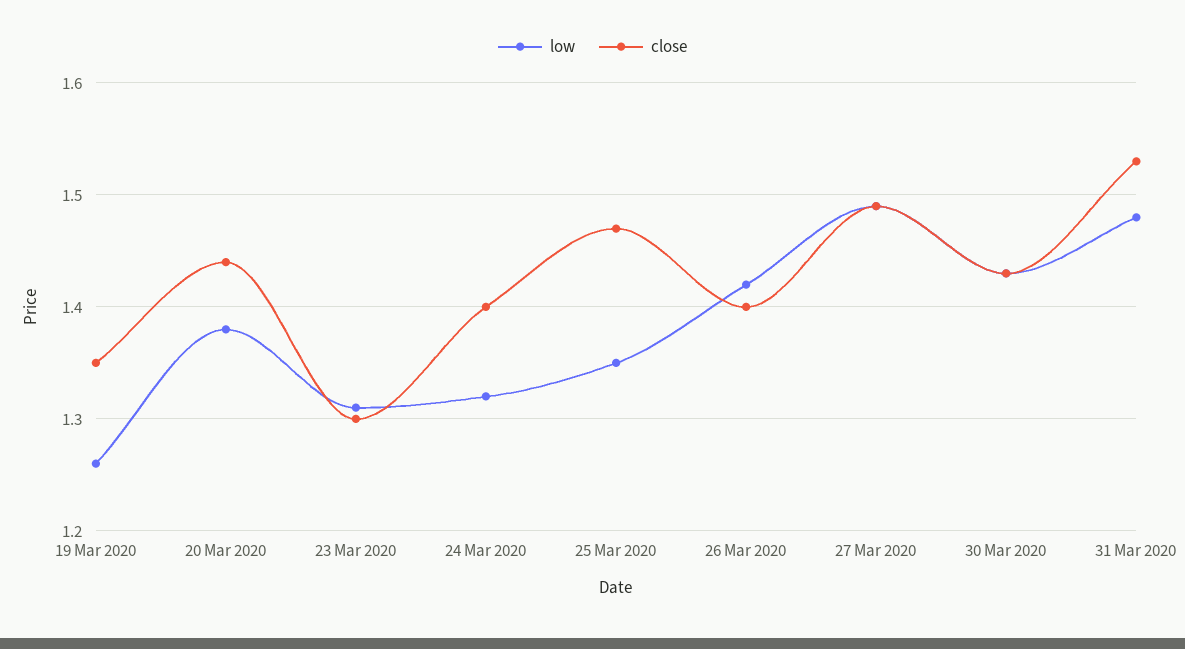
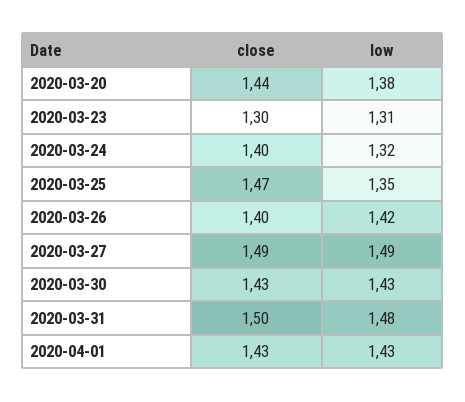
low, 19 Mar 2020: 1.26 -> none
close, 19 Mar 2020: 1.35 -> none
close, 31 Mar 2020: 1.53 -> 1.5
close, 2020-04-01: none -> 1.43
low, 2020-04-01: none -> 1.43

